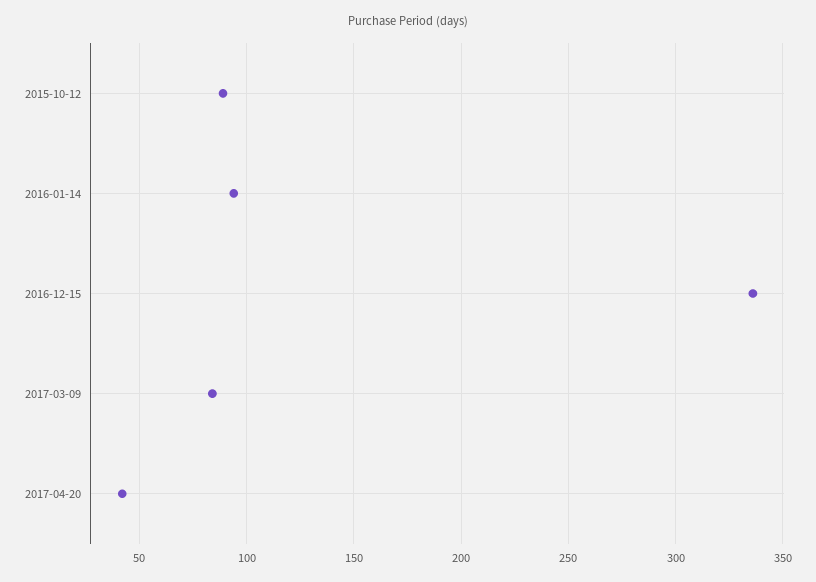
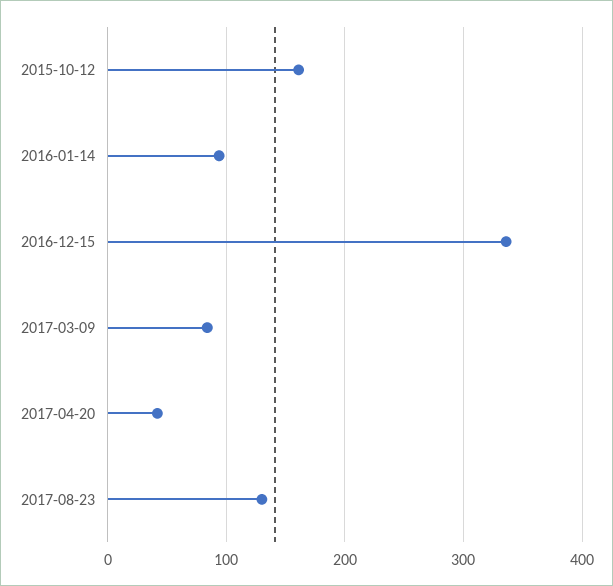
2015-10-12: 90 -> 160
2017-08-23: none -> 130

